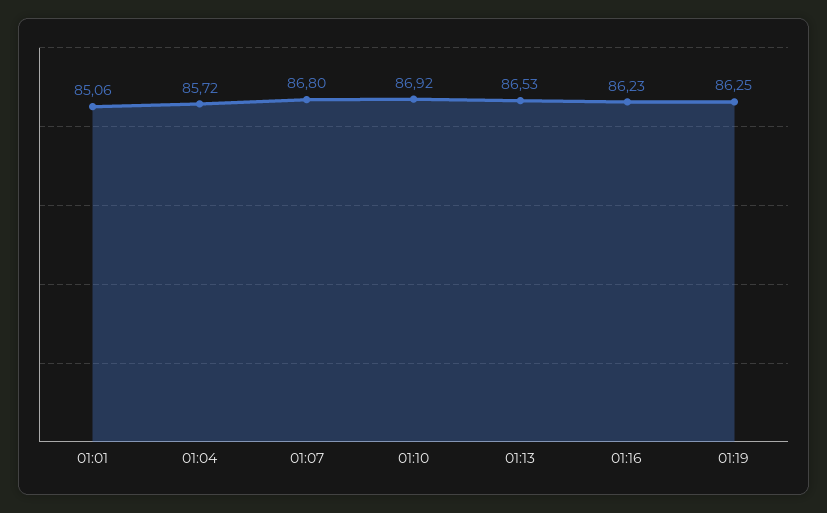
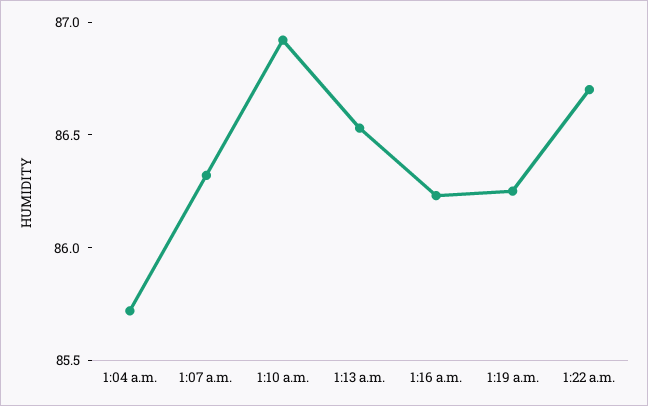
01:01: 85.06 -> none
01:07: 86.8 -> 86.3
1:22 a.m.: none -> 86.7

